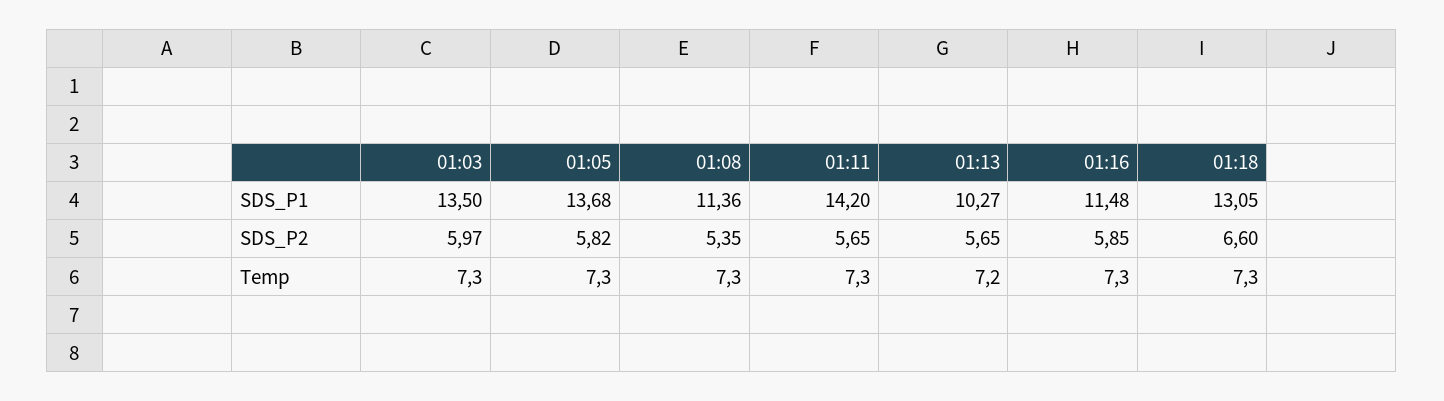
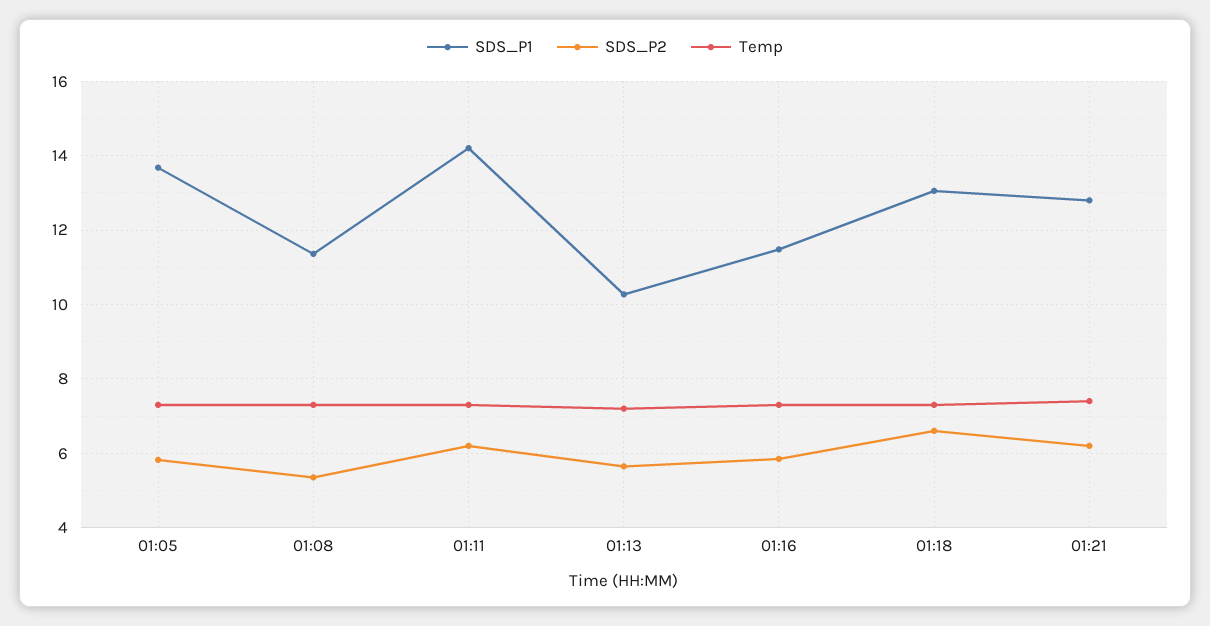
SDS_P1, 01:03: 13.5 -> none
SDS_P2, 01:03: 5.97 -> none
SDS_P2, 01:11: 5.65 -> 6.2
Temp, 01:03: 7.3 -> none
SDS_P1, 01:21: none -> 12.8
SDS_P2, 01:21: none -> 6.2
Temp, 01:21: none -> 7.4

